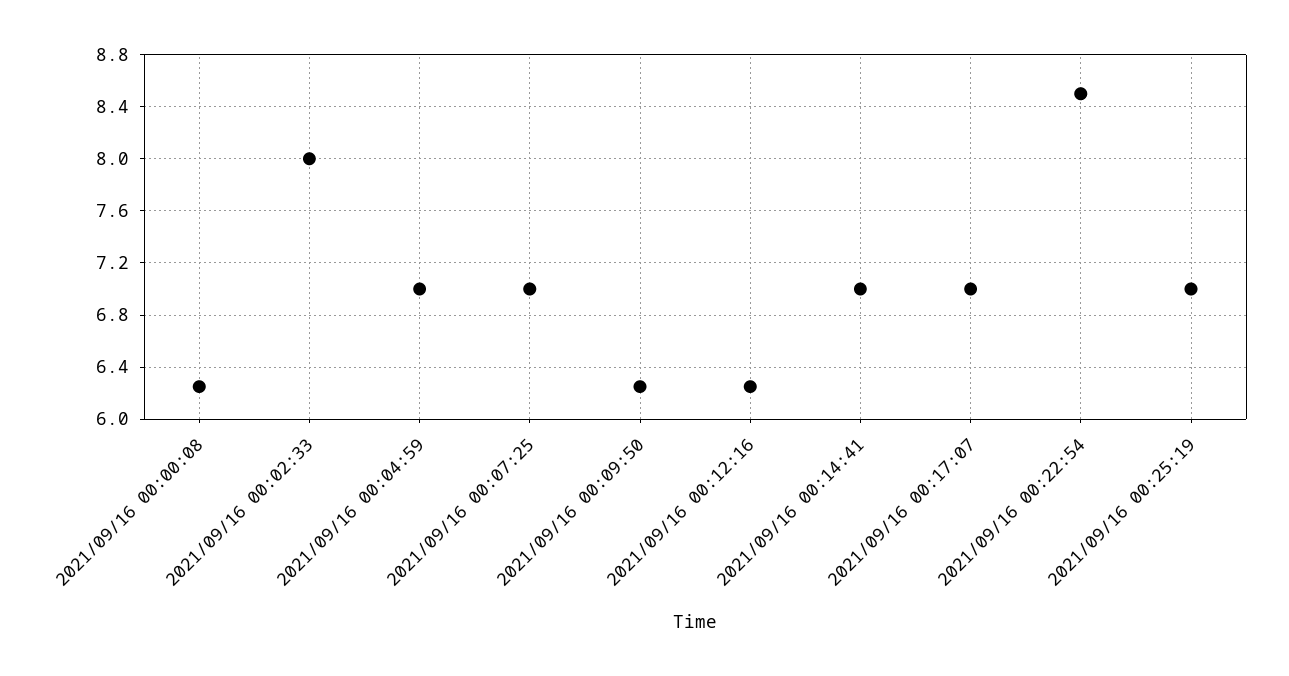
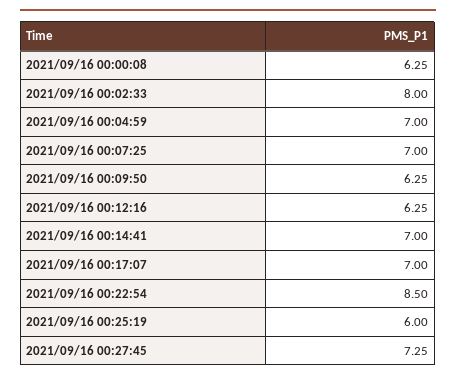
2021/09/16 00:25:19: 7 -> 6
2021/09/16 00:27:45: none -> 7.25

